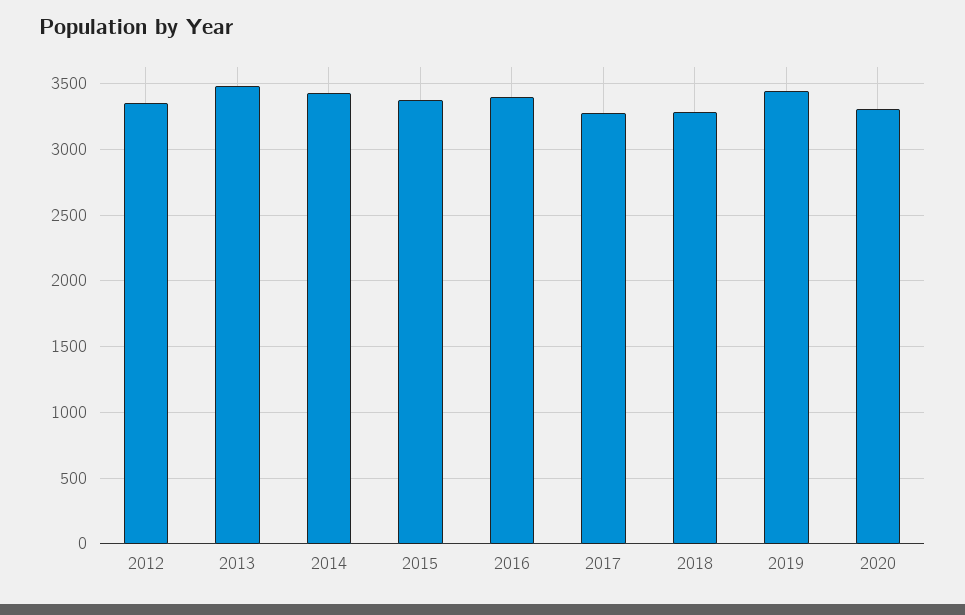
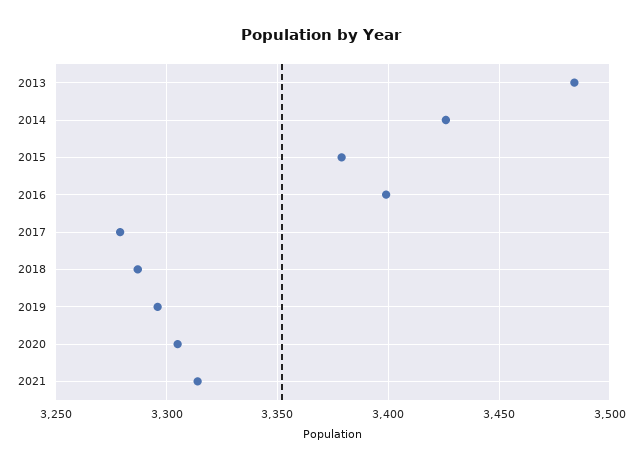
2012: 3350 -> none
2019: 3450 -> 3295
2021: none -> 3315

